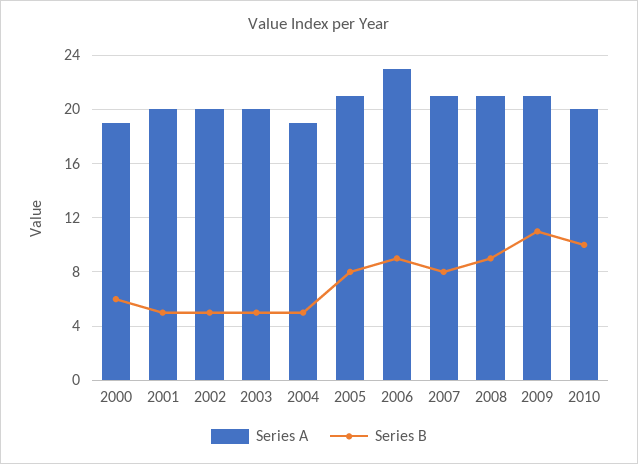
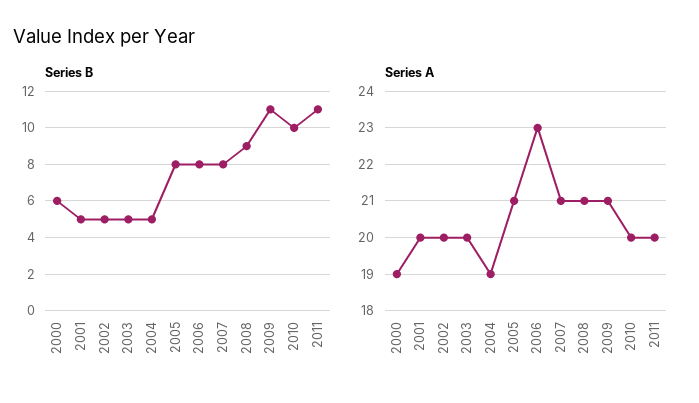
Series B, 2006: 9 -> 8
Series B, 2011: none -> 11
Series A, 2011: none -> 20

